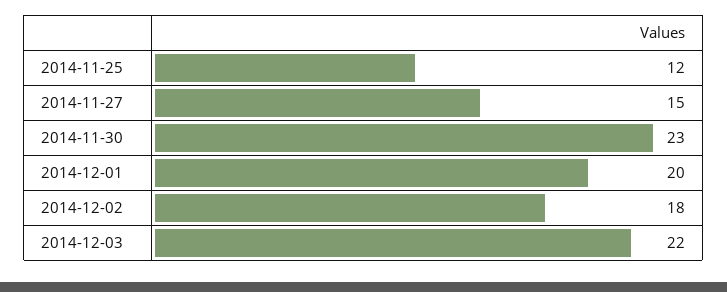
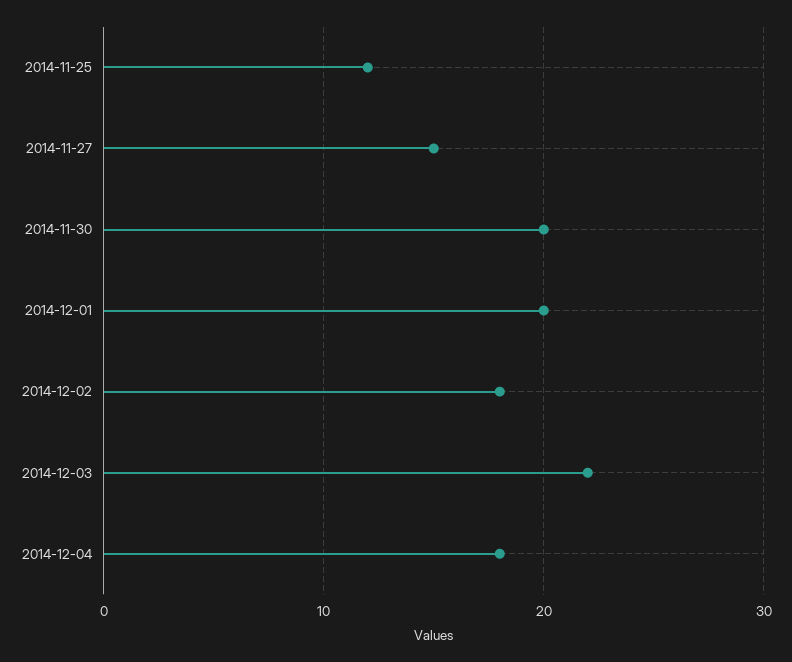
2014-11-30: 23 -> 20
2014-12-04: none -> 18

